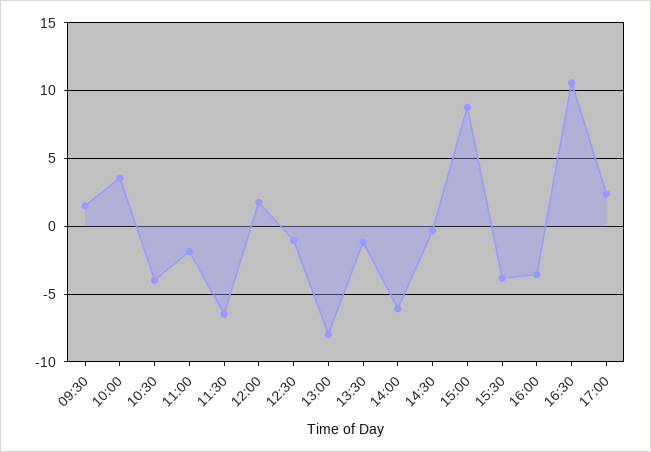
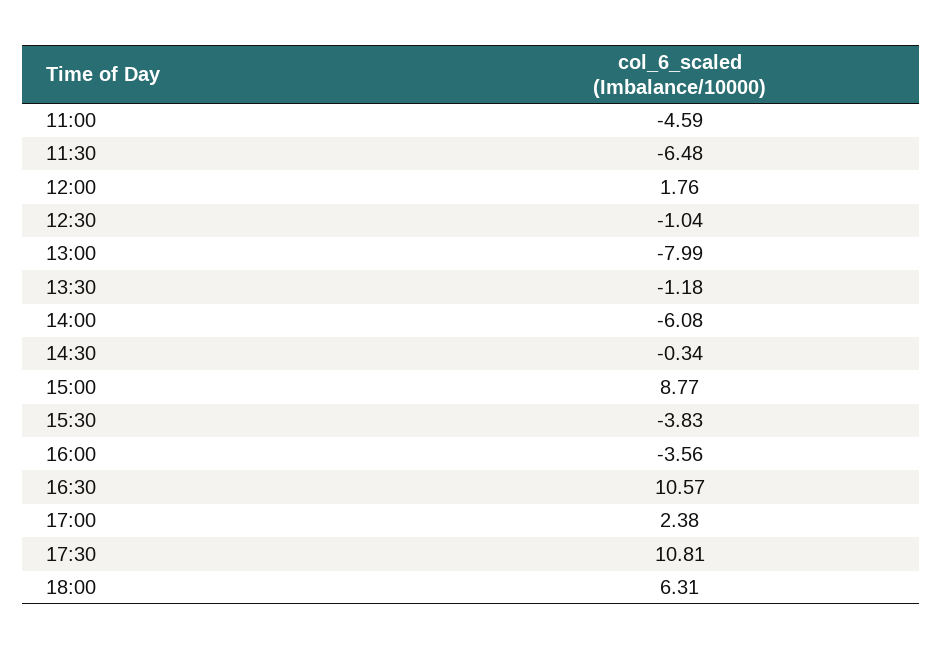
09:30: 1.5 -> none
10:00: 3.5 -> none
10:30: -4 -> none
11:00: -2 -> -4.59
17:30: none -> 10.81
18:00: none -> 6.31

